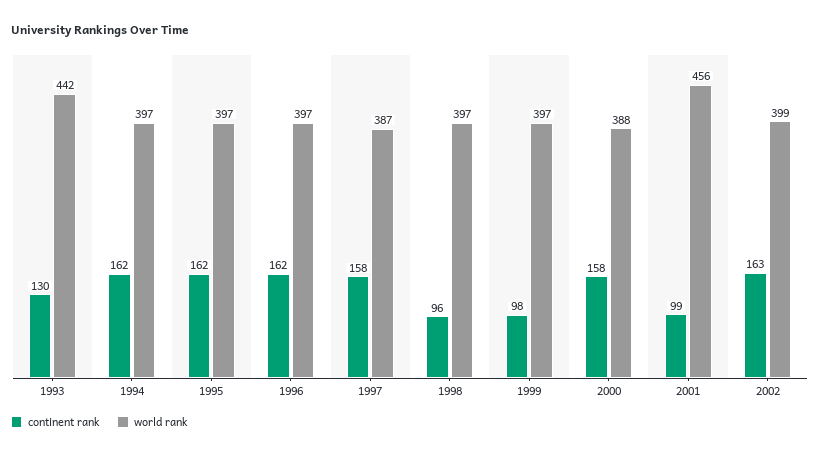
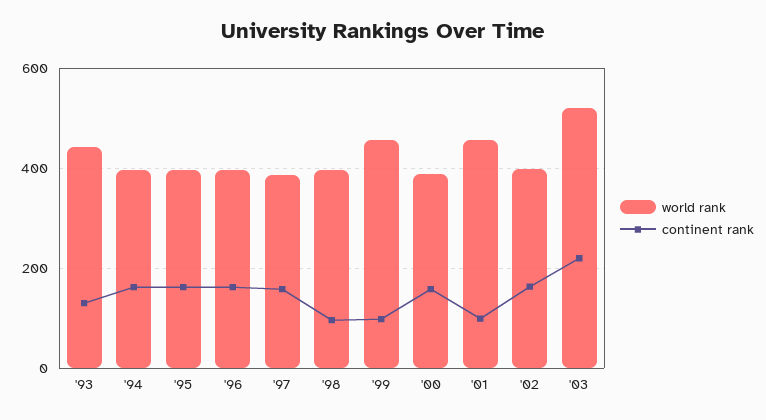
world rank, 1999: 397 -> 460
world rank, '03: none -> 520
continent rank, '03: none -> 220

